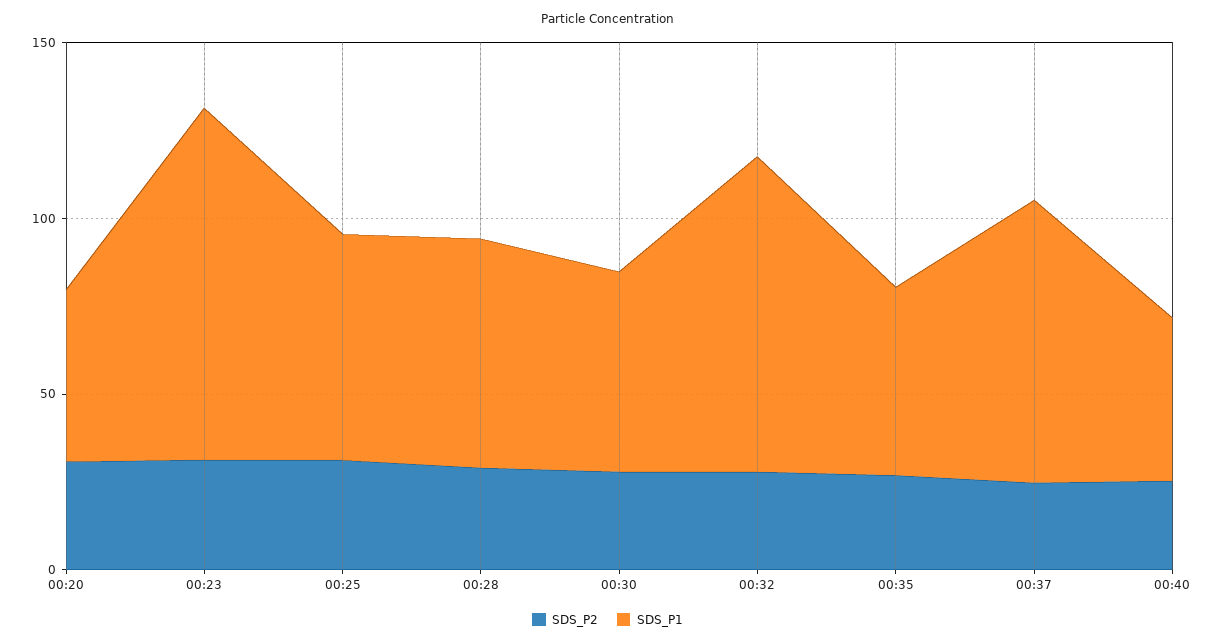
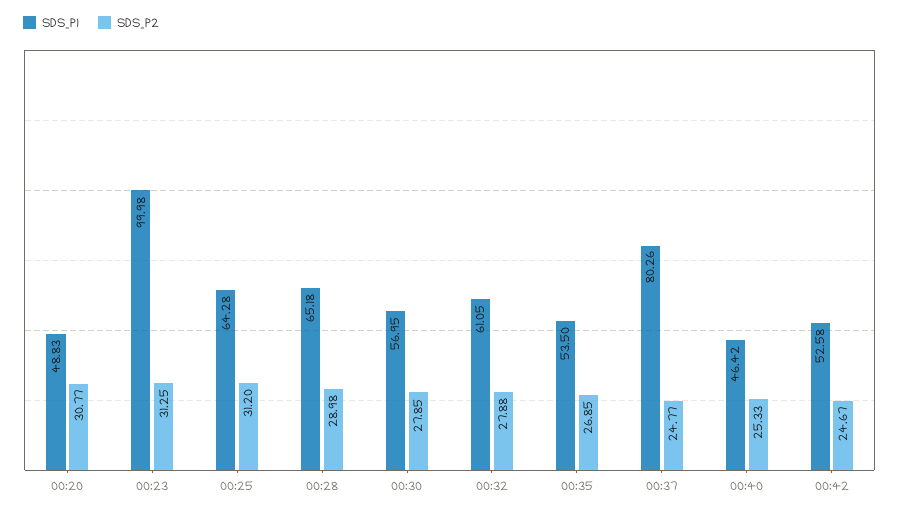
SDS_P1, 00:32: 90 -> 61.05
SDS_P1, 00:42: none -> 52.58
SDS_P2, 00:42: none -> 24.67

